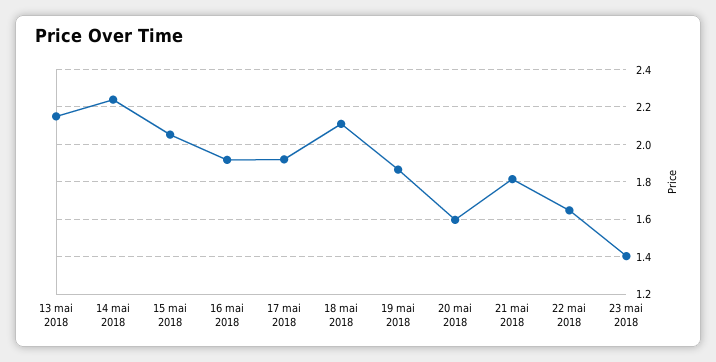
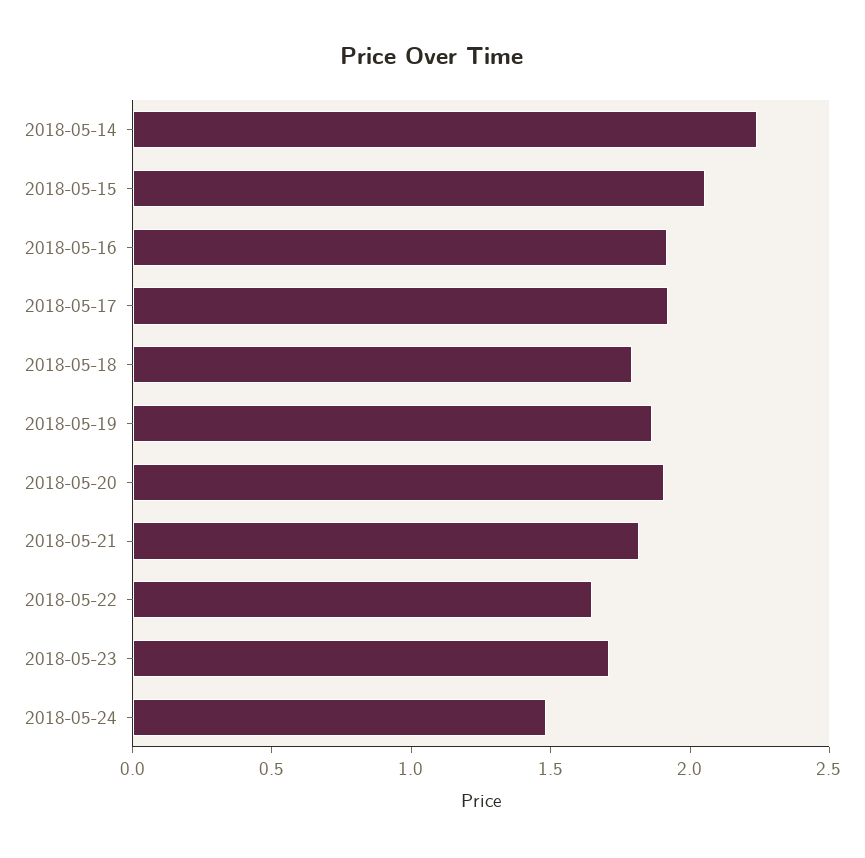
13 mai 2018: 2.15 -> none
18 mai 2018: 2.1 -> 1.8
20 mai 2018: 1.6 -> 1.9
23 mai 2018: 1.4 -> 1.7
2018-05-24: none -> 1.5

